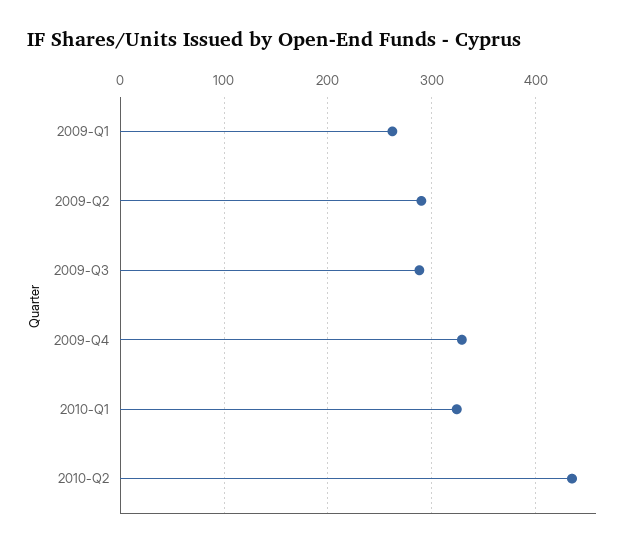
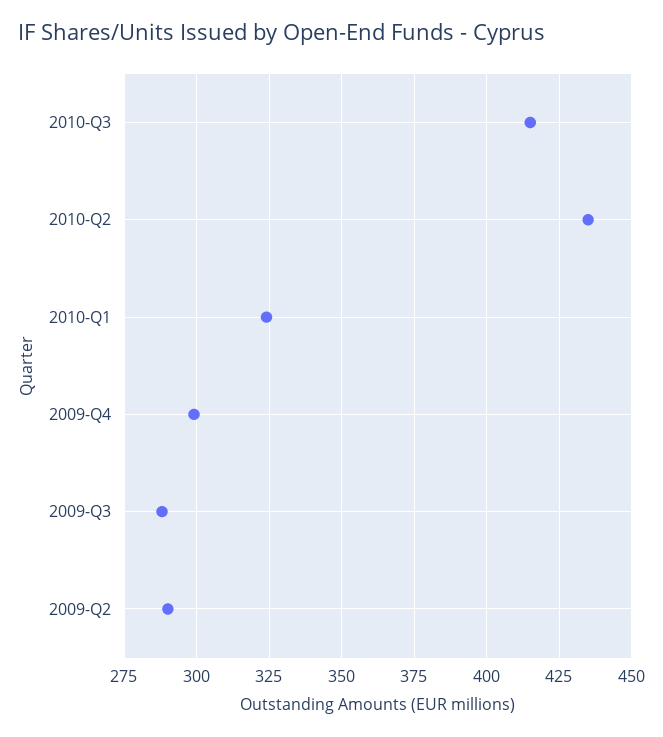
2009-Q1: 260 -> none
2009-Q4: 330 -> 300
2010-Q3: none -> 415

